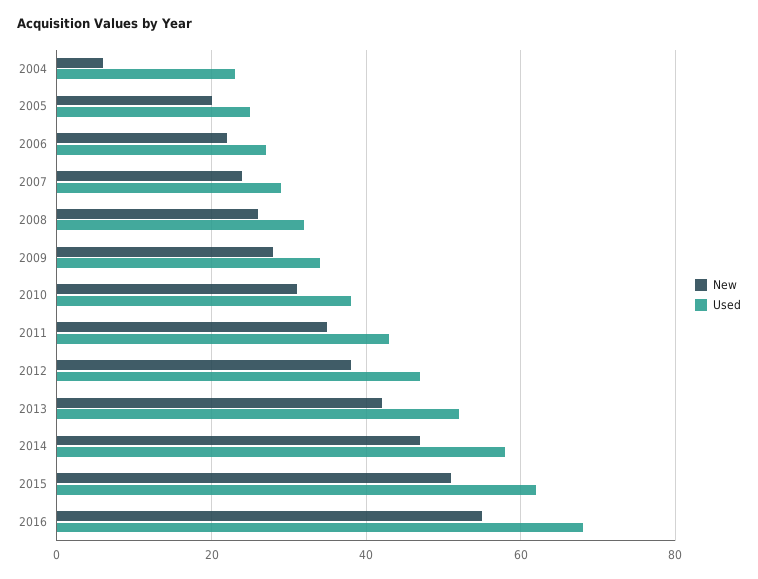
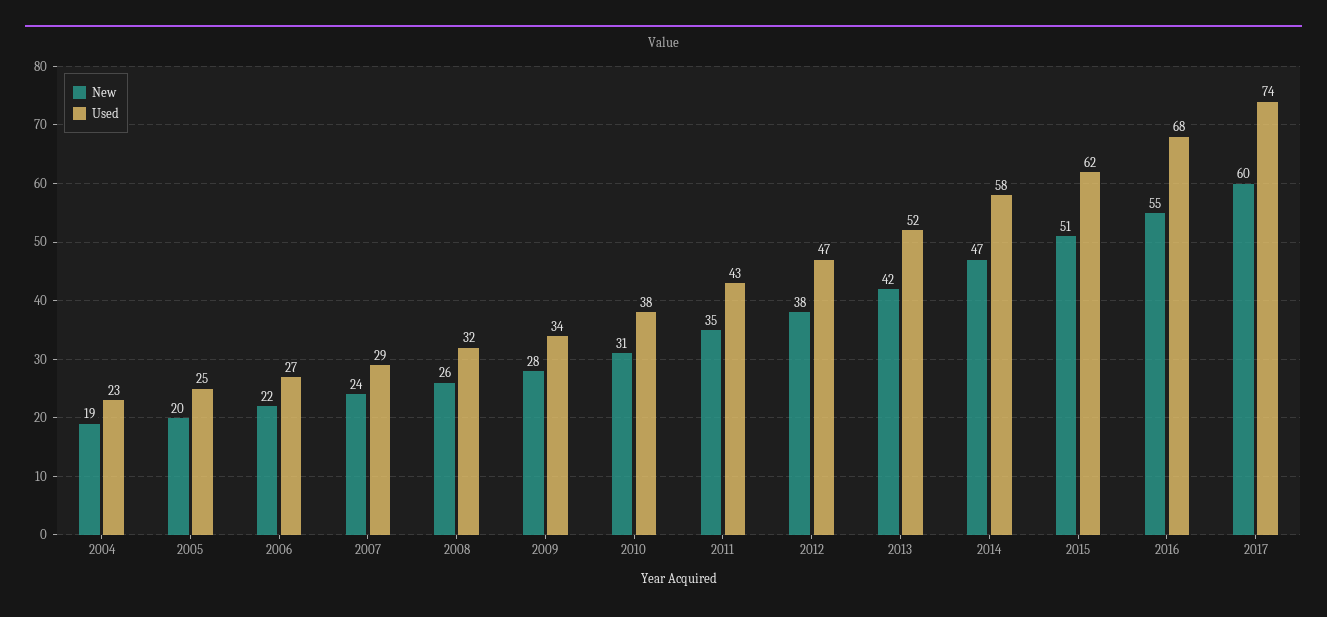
New, 2004: 5 -> 19
New, 2017: none -> 60
Used, 2017: none -> 74

